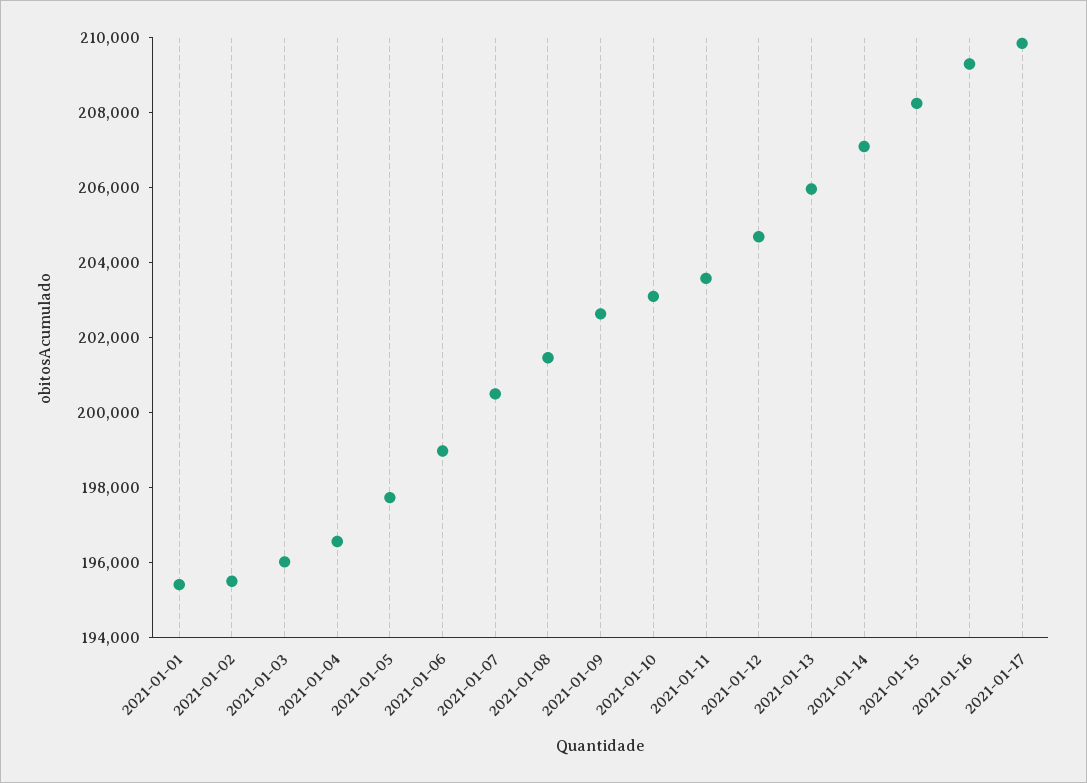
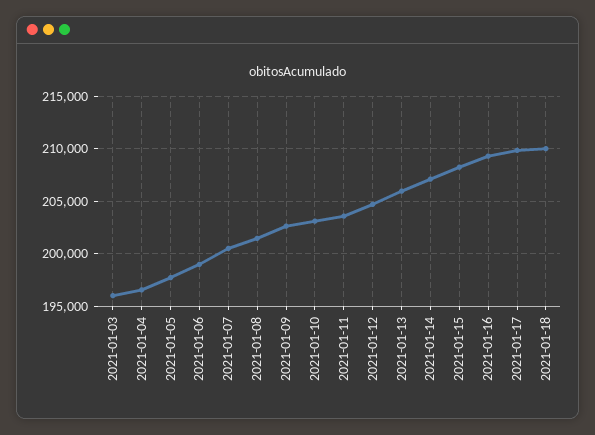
2021-01-01: 195500 -> none
2021-01-02: 195500 -> none
2021-01-18: none -> 210000

